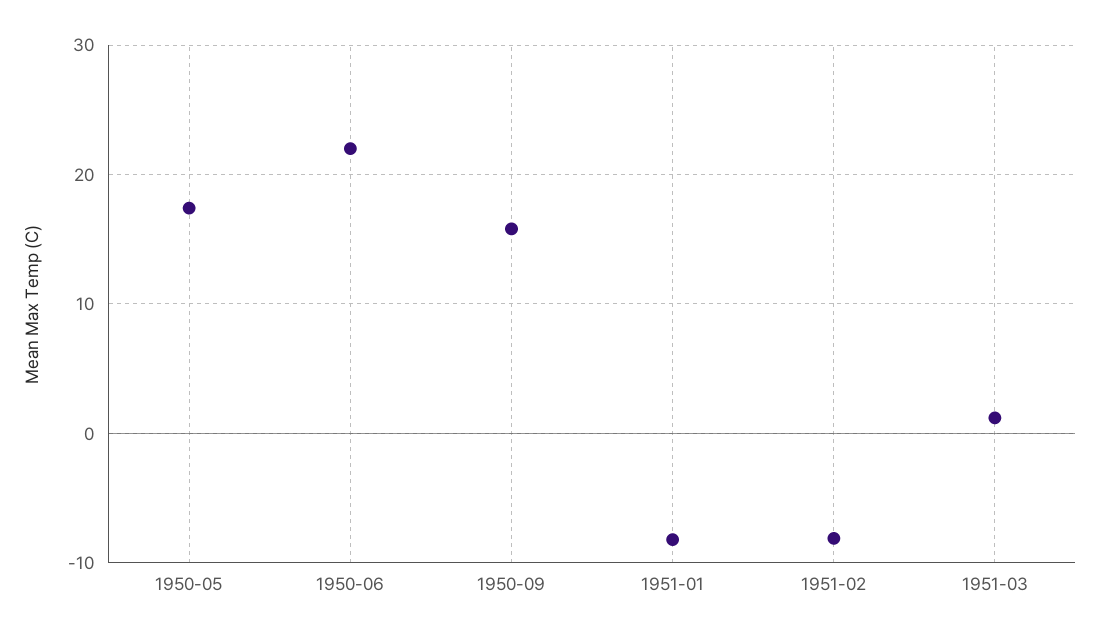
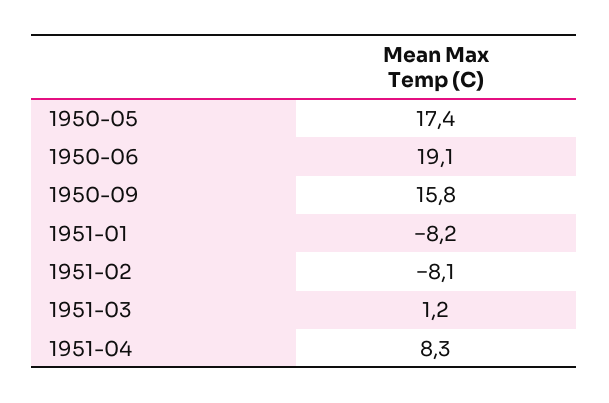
1950-06: 22 -> 19.1
1951-04: none -> 8.3

